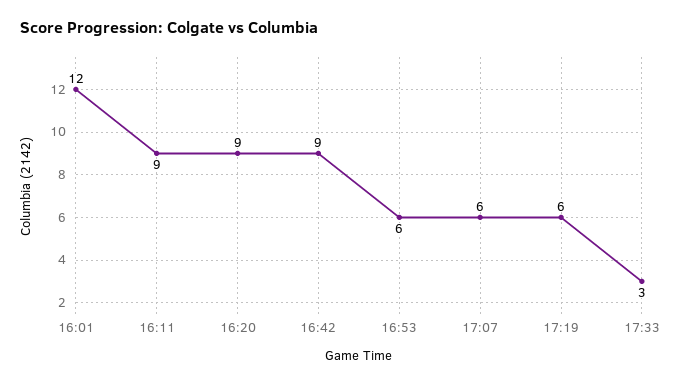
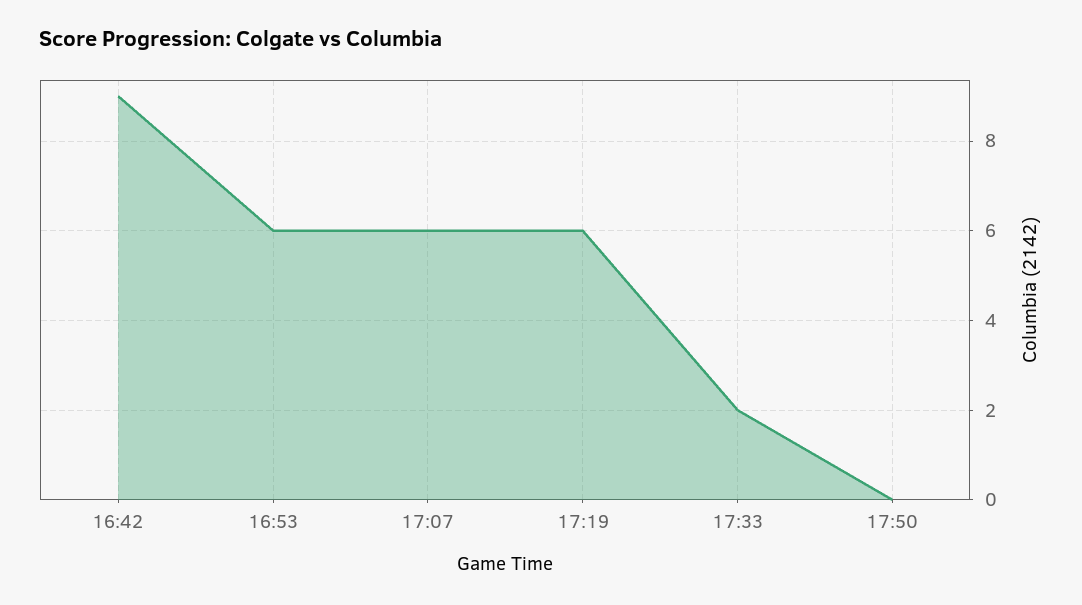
16:01: 12 -> none
16:11: 9 -> none
16:20: 9 -> none
17:33: 3 -> 2
17:50: none -> 0

